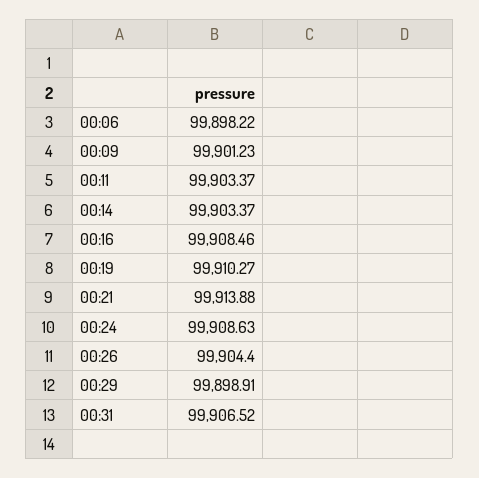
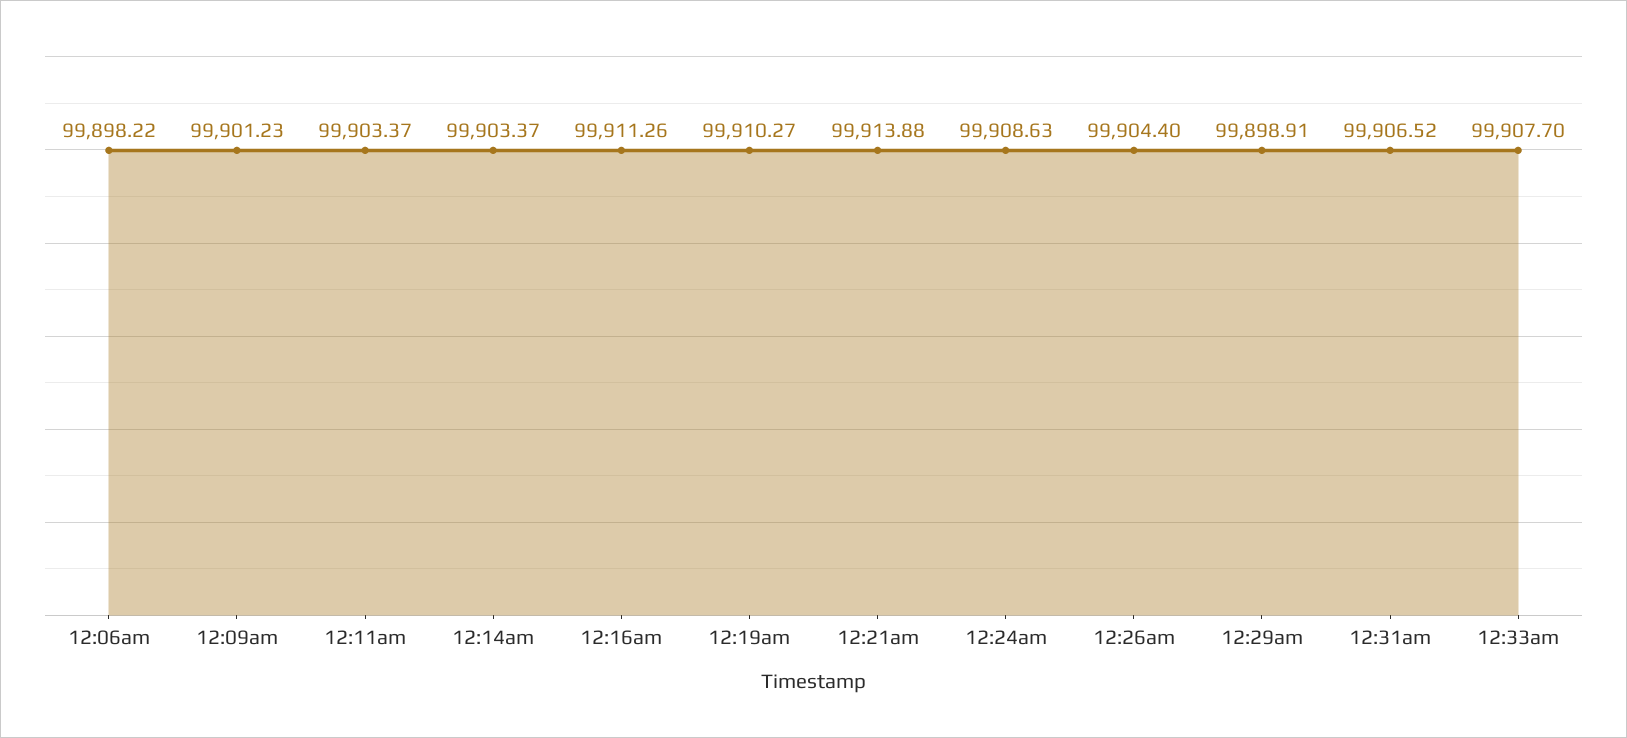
00:16: 99908.46 -> 99911.26
12:33am: none -> 99907.7

